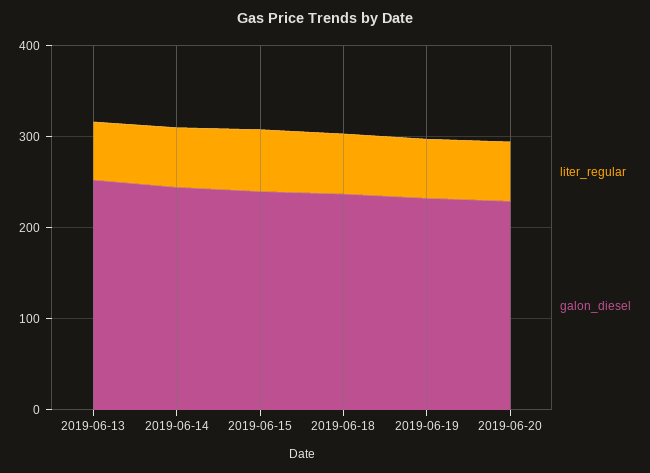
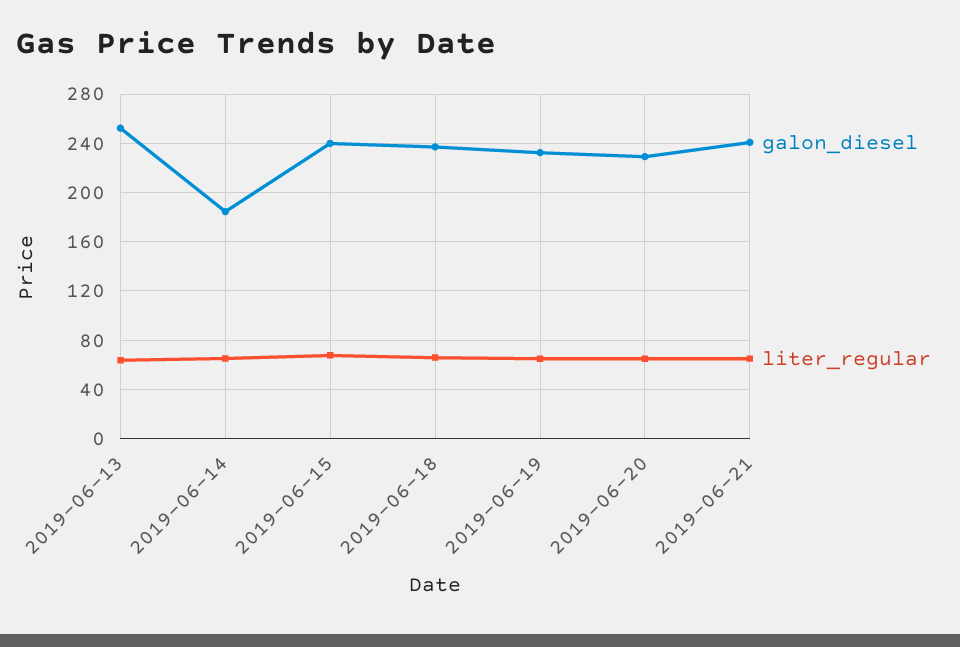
galon_diesel, 2019-06-14: 240 -> 185
galon_diesel, 2019-06-21: none -> 240
liter_regular, 2019-06-21: none -> 65

